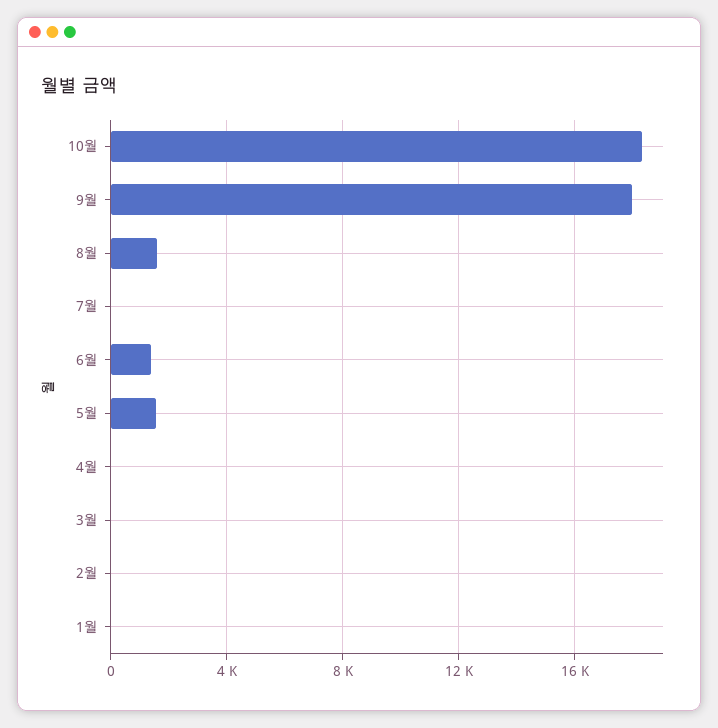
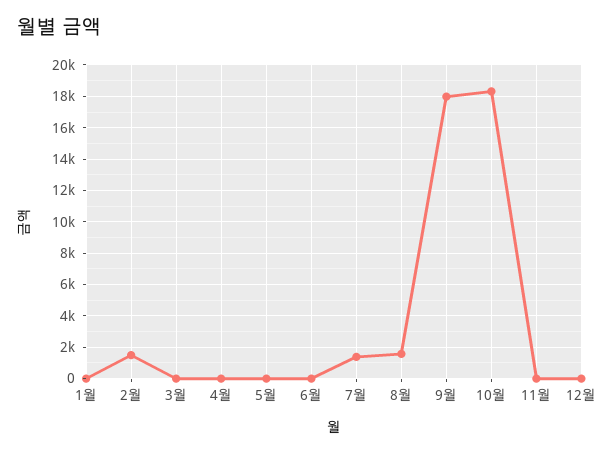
7월: 0 -> 1500
6월: 1500 -> 0
5월: 1500 -> 0
2월: 0 -> 1500
11월: none -> 0
12월: none -> 0

